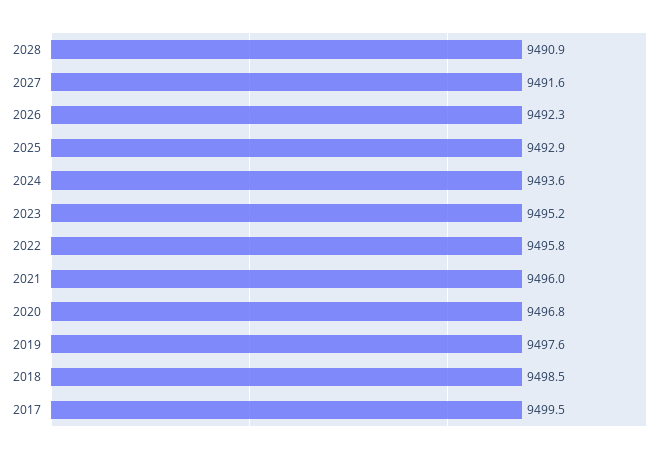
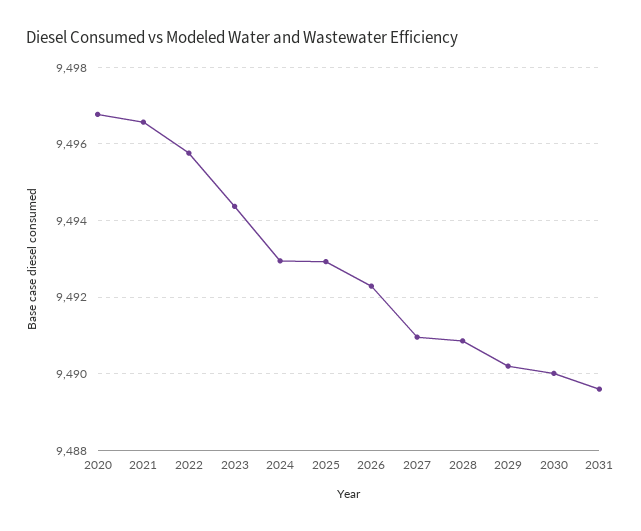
2027: 9491.6 -> 9491
2024: 9493.6 -> 9493
2023: 9495.2 -> 9494.4
2021: 9496 -> 9496.6
2019: 9497.6 -> none
2018: 9498.5 -> none
2017: 9499.5 -> none
2029: none -> 9490.2
2030: none -> 9490
2031: none -> 9489.6

